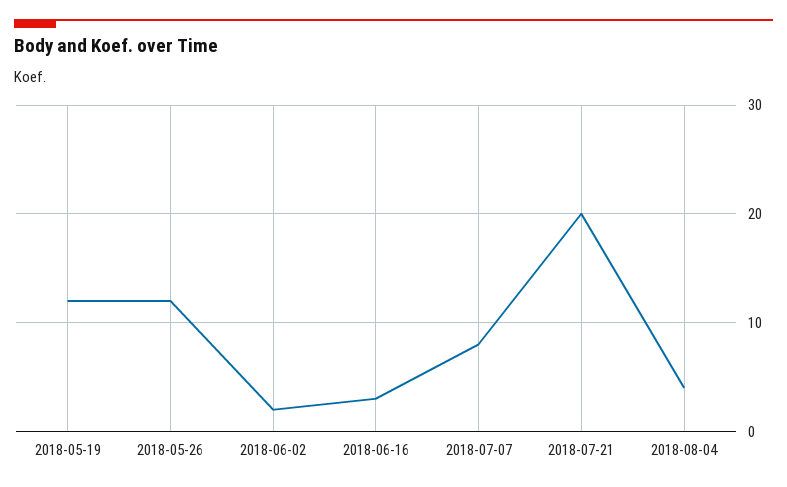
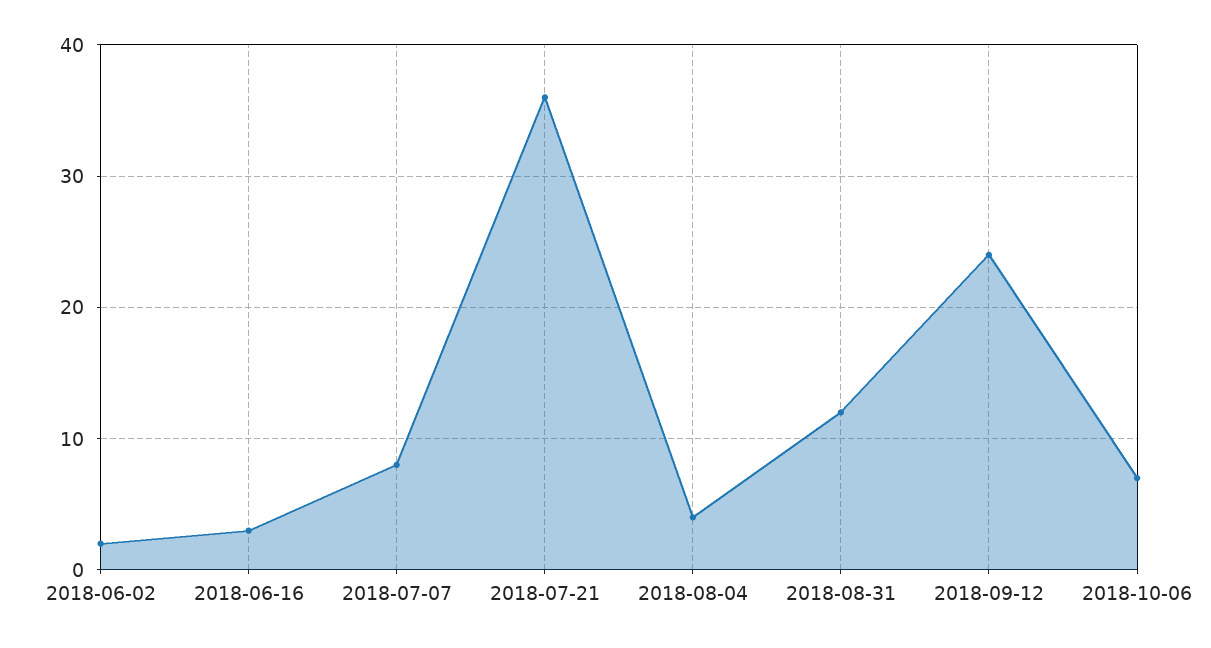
2018-05-19: 12 -> none
2018-05-26: 12 -> none
2018-07-21: 20 -> 36
2018-08-31: none -> 12
2018-09-12: none -> 24
2018-10-06: none -> 7

